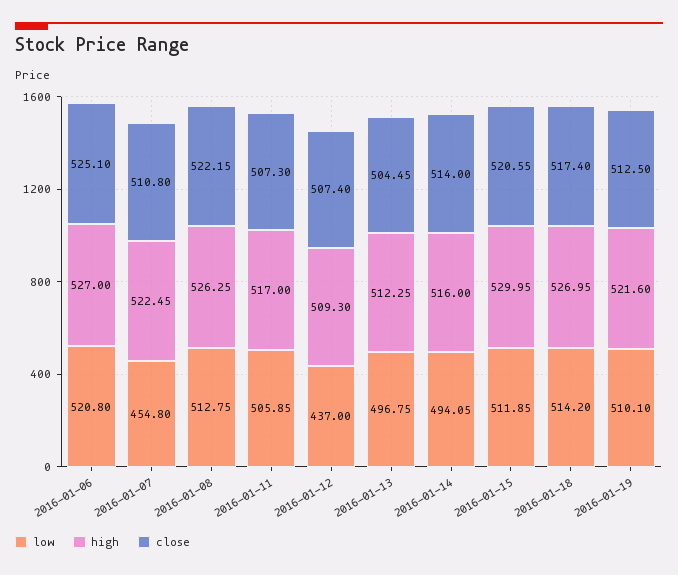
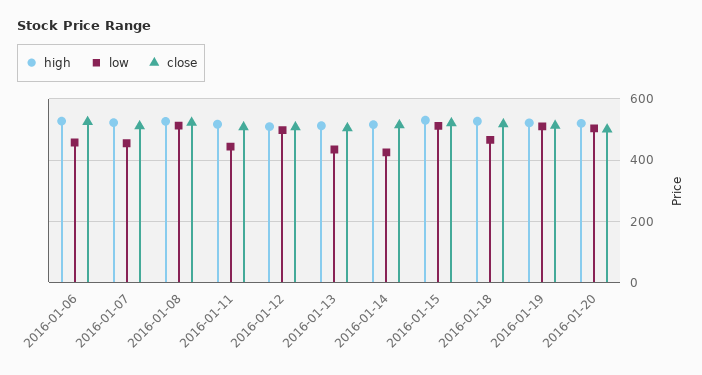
low, 2016-01-06: 520.8 -> 460
low, 2016-01-11: 505.85 -> 440
low, 2016-01-12: 437 -> 500
low, 2016-01-13: 496.75 -> 440
low, 2016-01-14: 494.05 -> 420
low, 2016-01-18: 514.2 -> 460
high, 2016-01-20: none -> 520
low, 2016-01-20: none -> 500
close, 2016-01-20: none -> 500

